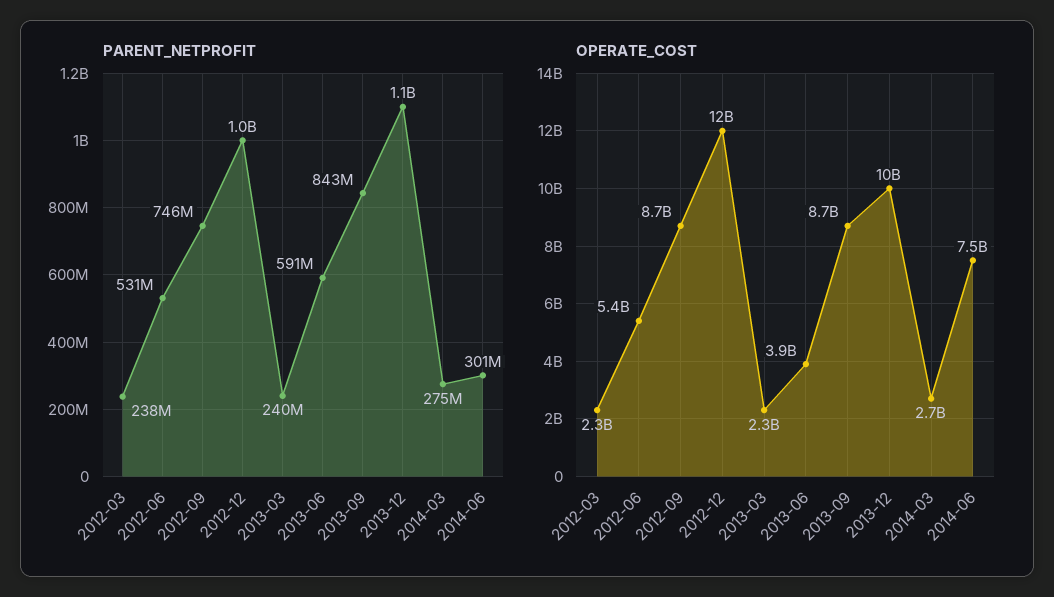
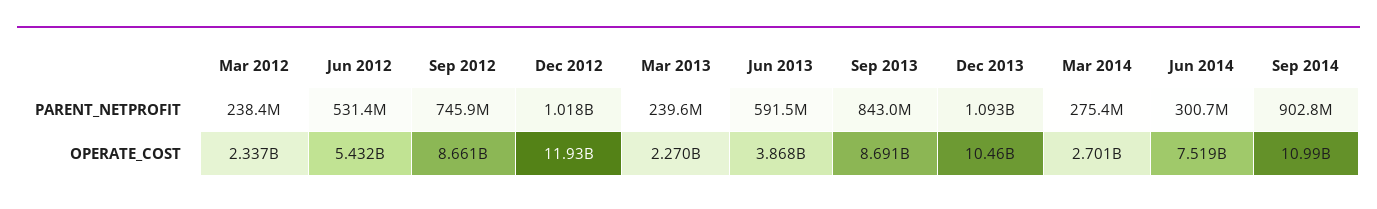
PARENT_NETPROFIT, Sep 2014: none -> 902800000
OPERATE_COST, Sep 2014: none -> 10990000000

